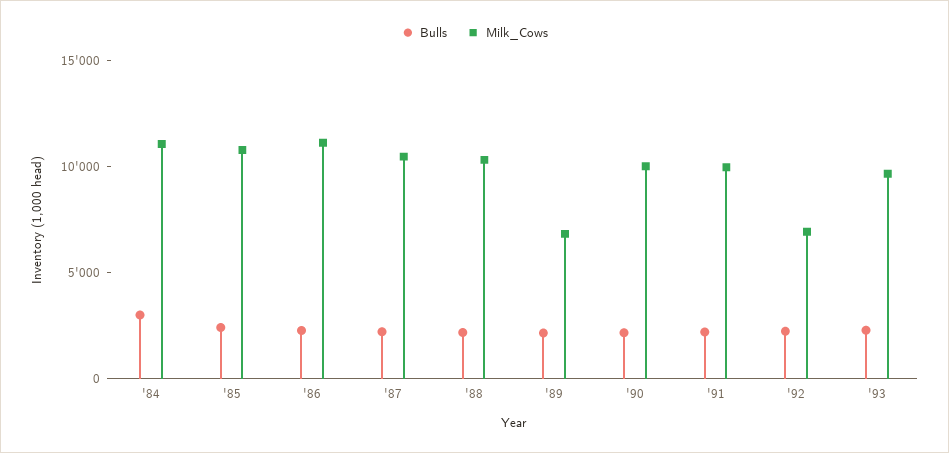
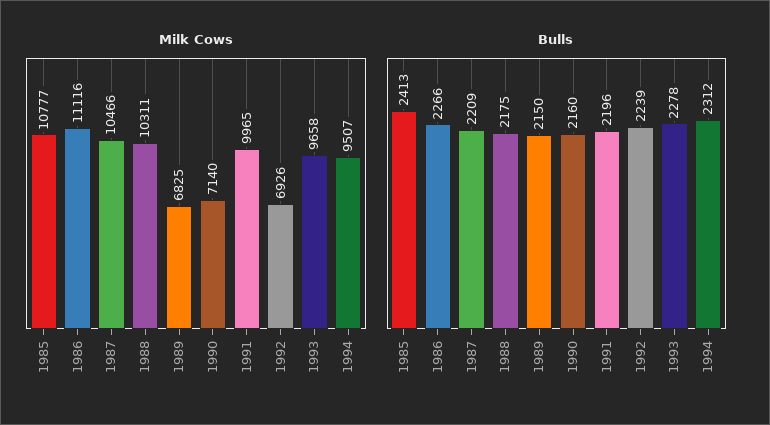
Bulls, '84: 3000 -> none
Milk_Cows, '84: 11000 -> none
Milk_Cows, '90: 10000 -> 7140
Milk_Cows, 1994: none -> 9507
Bulls, 1994: none -> 2312

